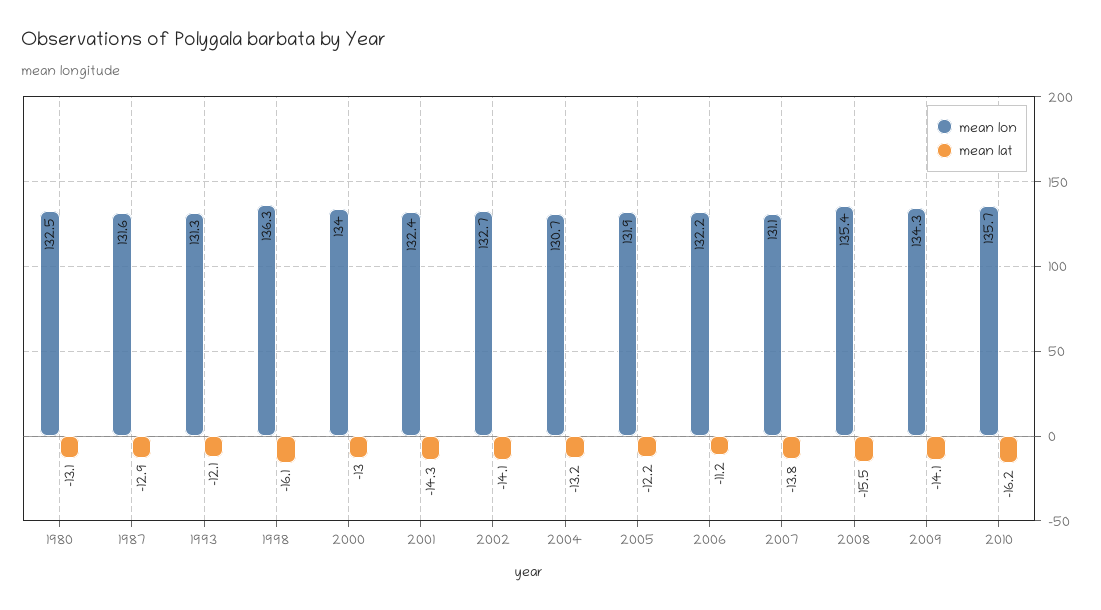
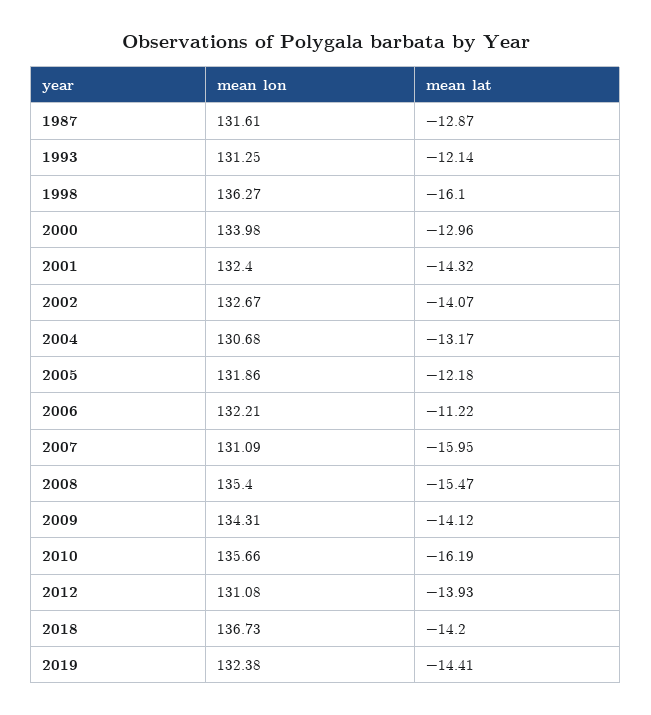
mean lon, 1980: 132.5 -> none
mean lat, 1980: -13.1 -> none
mean lat, 2007: -13.8 -> -15.95
mean lon, 2012: none -> 131.08
mean lat, 2012: none -> -13.93
mean lon, 2018: none -> 136.73
mean lat, 2018: none -> -14.2
mean lon, 2019: none -> 132.38
mean lat, 2019: none -> -14.41

